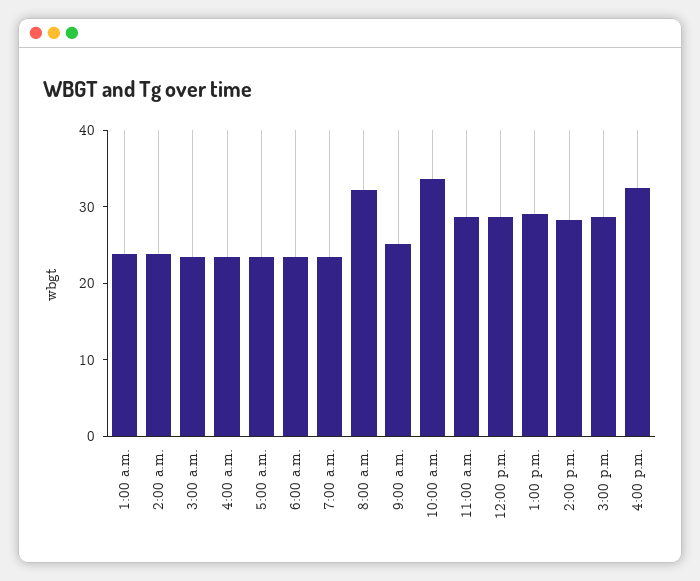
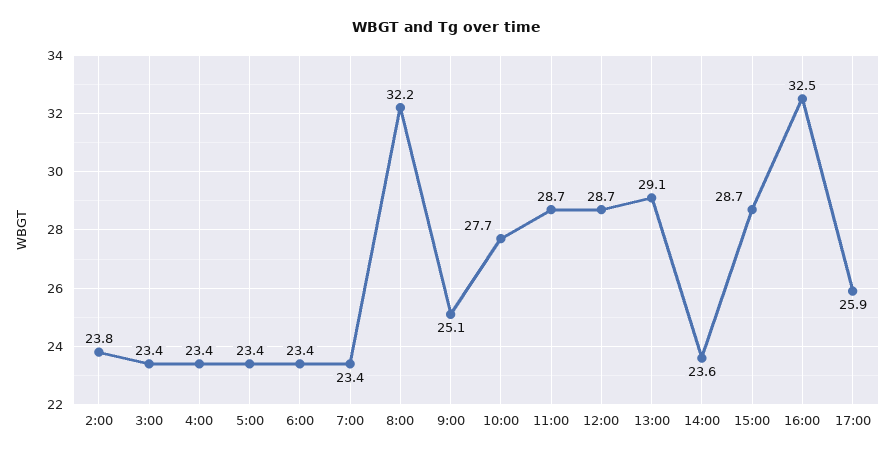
1:00 a.m.: 24 -> none
10:00 a.m.: 34 -> 27.7
2:00 p.m.: 28 -> 23.6
17:00: none -> 25.9

